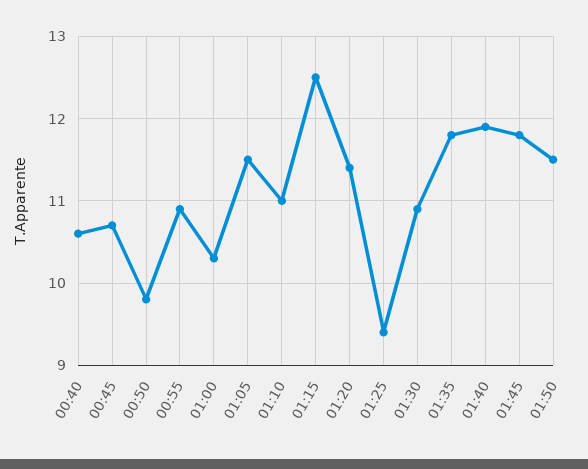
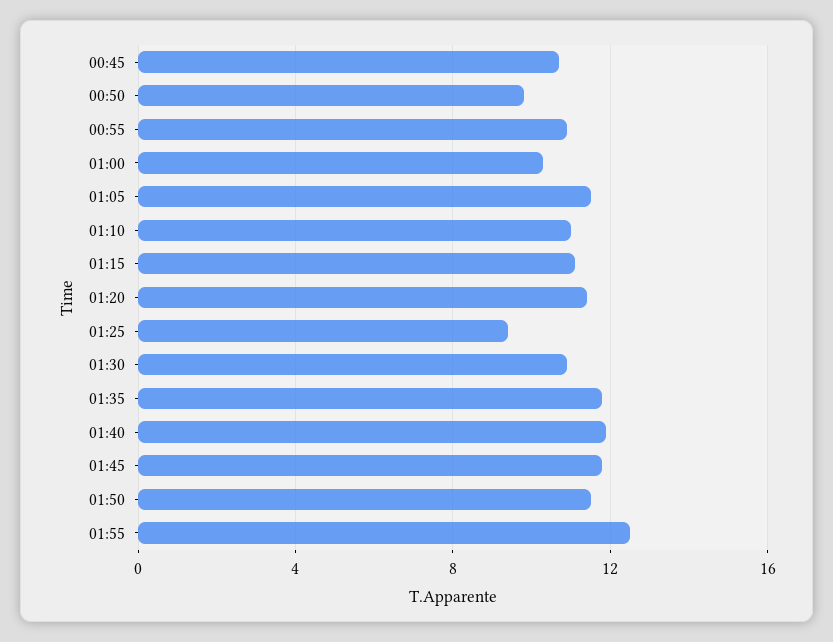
00:40: 10.6 -> none
01:15: 12.5 -> 11
01:55: none -> 12.5

